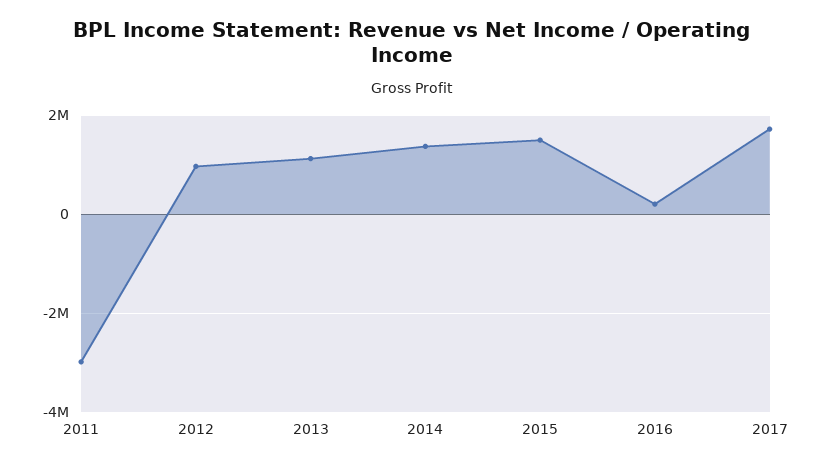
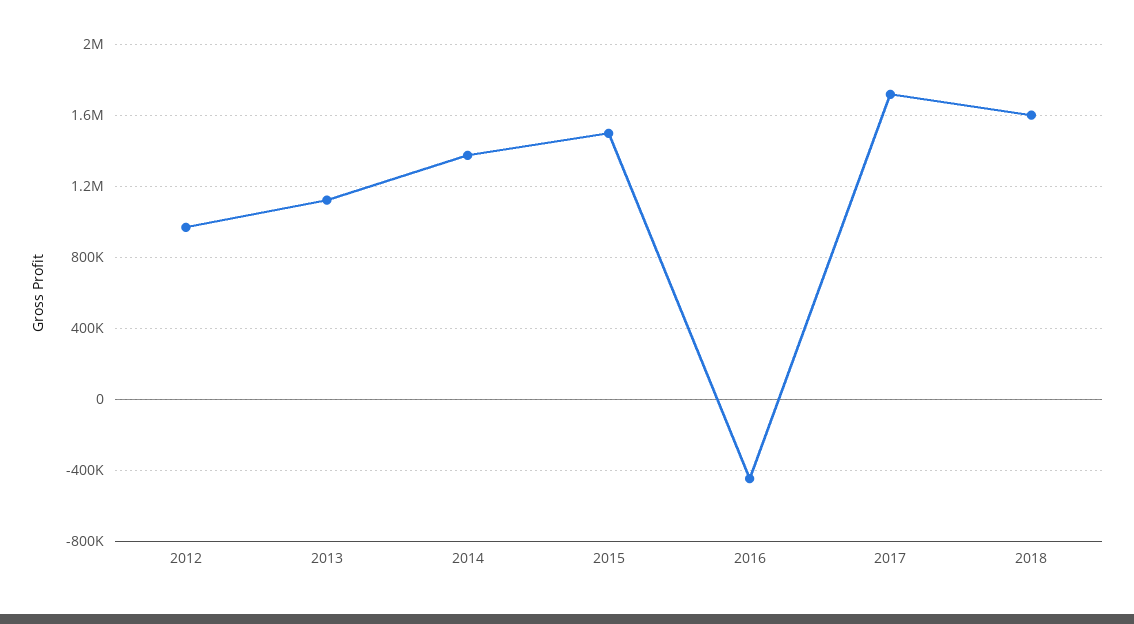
2011: -3000000 -> none
2016: 200000 -> -450000
2018: none -> 1600000

